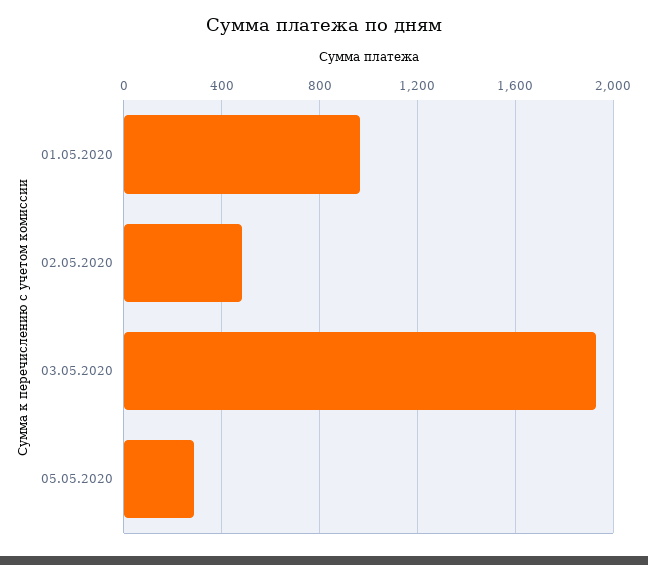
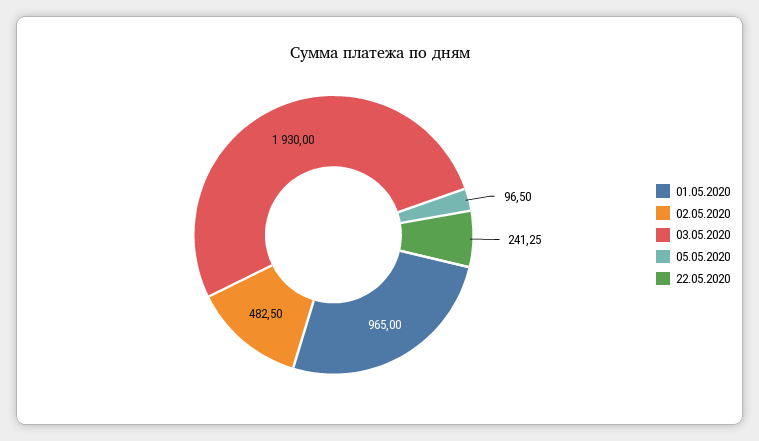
05.05.2020: 300 -> 96.5
22.05.2020: none -> 241.25

